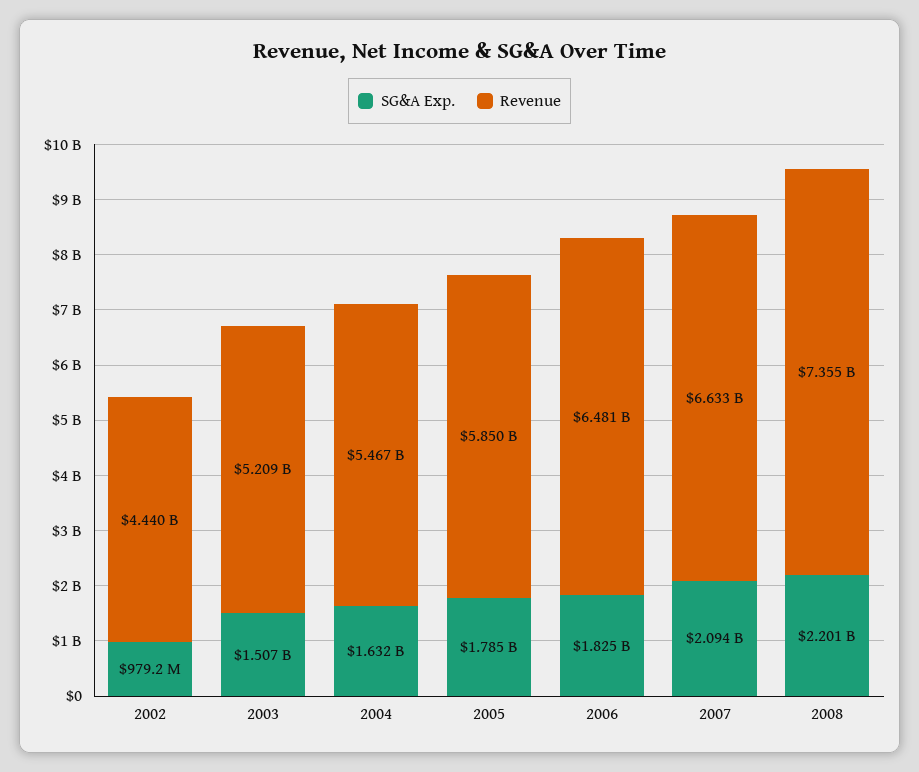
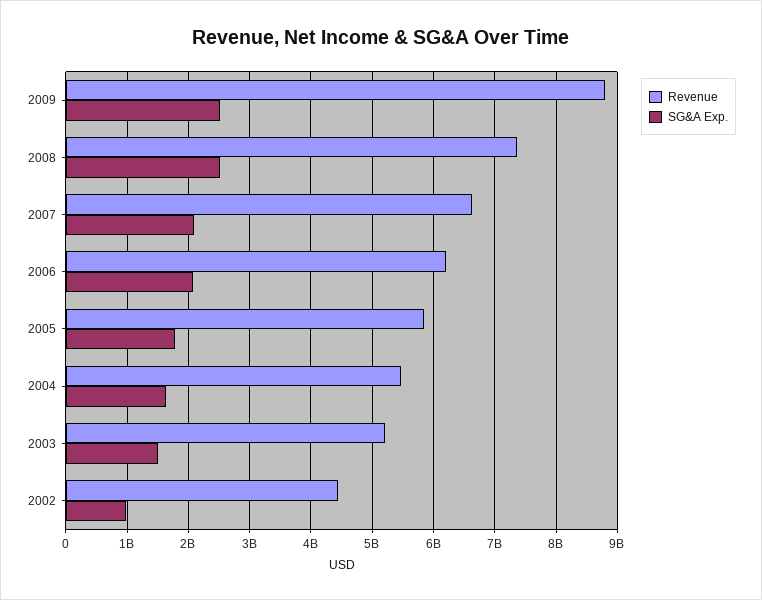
SG&A Exp., 2006: 1825000000 -> 2100000000
Revenue, 2006: 6481000000 -> 6200000000
SG&A Exp., 2008: 2201000000 -> 2500000000
Revenue, 2009: none -> 8800000000
SG&A Exp., 2009: none -> 2500000000

